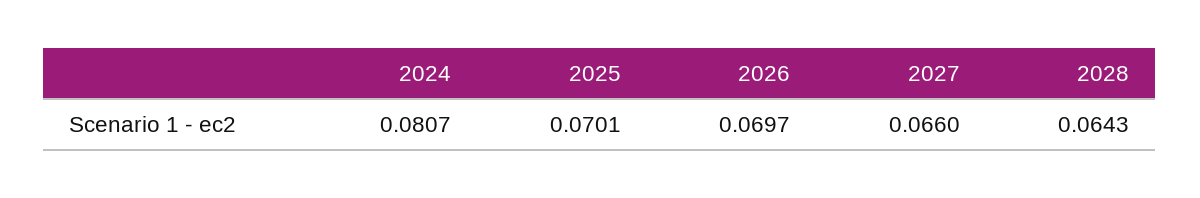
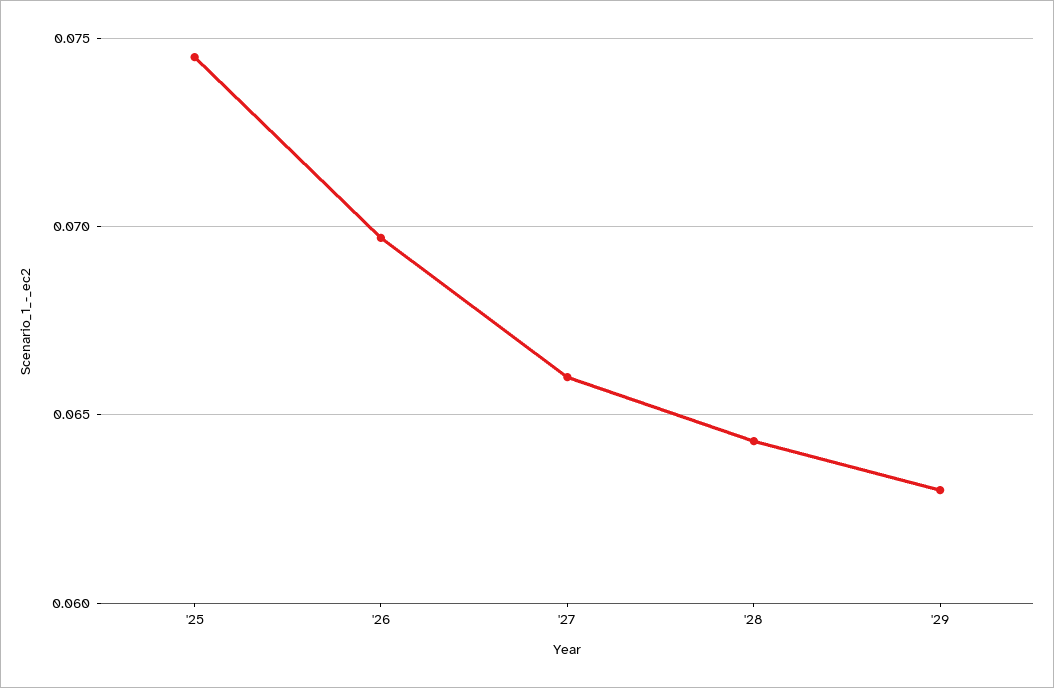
2024: 0.0807 -> none
2025: 0.0701 -> 0.0745
'29: none -> 0.063

